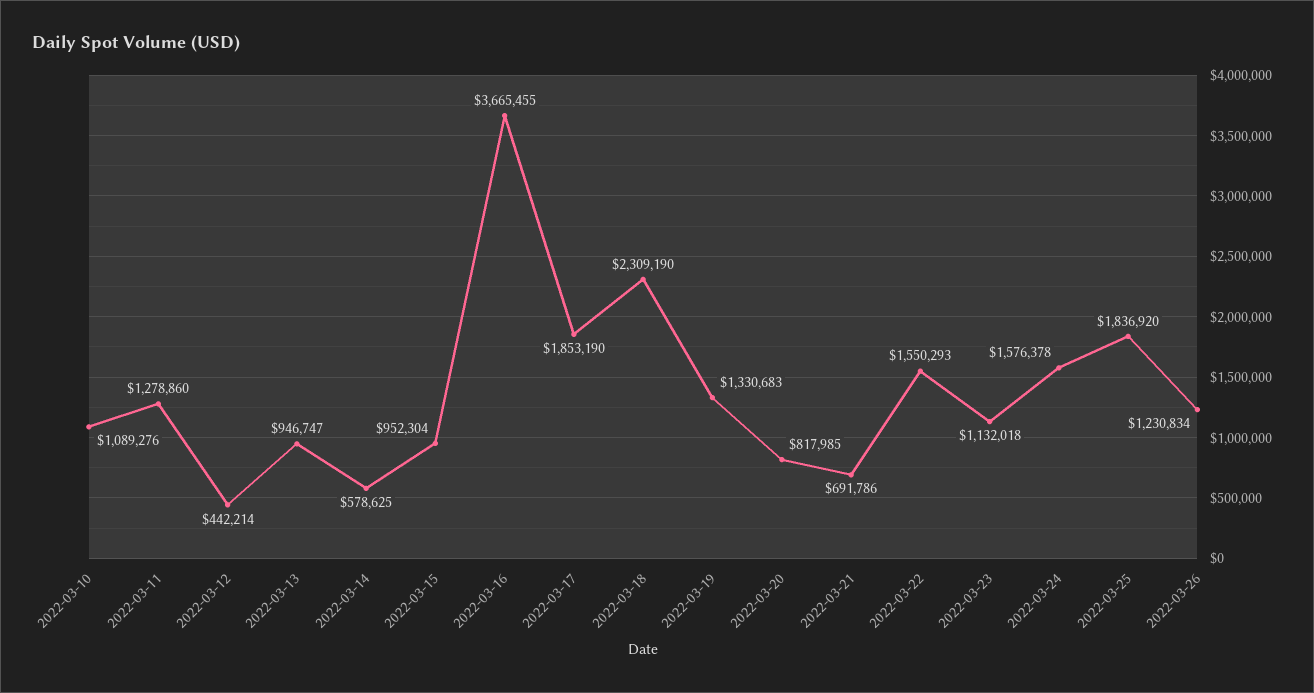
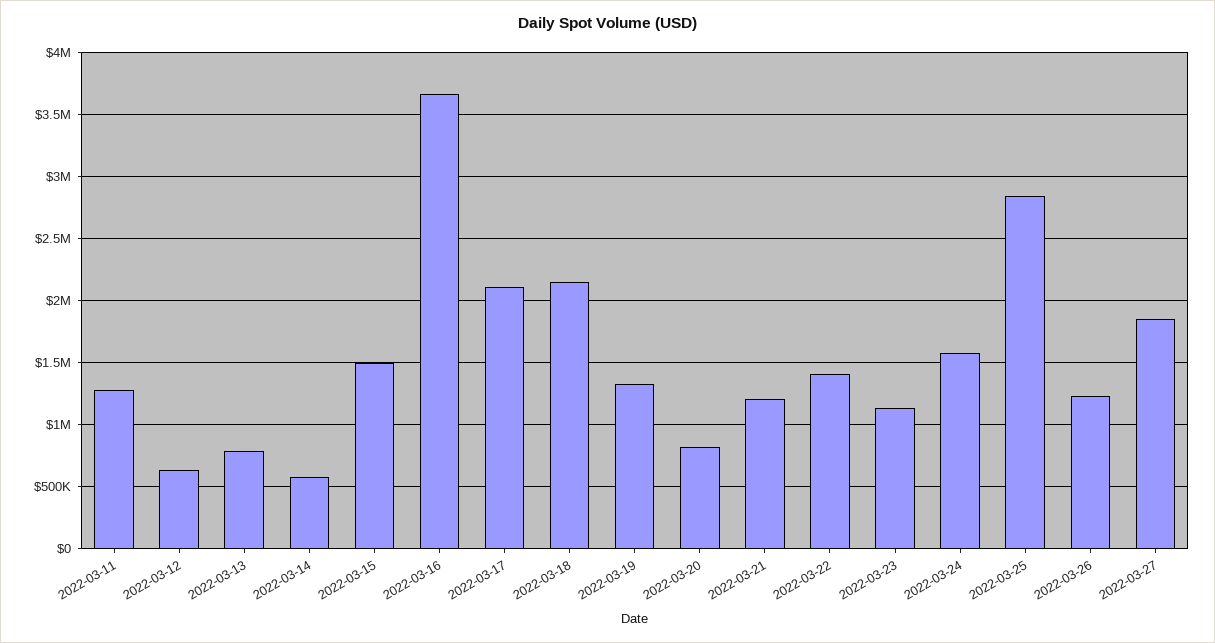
2022-03-10: 1089276 -> none
2022-03-12: 442214 -> 650000
2022-03-13: 946747 -> 800000
2022-03-15: 952304 -> 1500000
2022-03-17: 1853190 -> 2100000
2022-03-18: 2309190 -> 2150000
2022-03-21: 691786 -> 1200000
2022-03-22: 1550293 -> 1400000
2022-03-25: 1836920 -> 2850000
2022-03-27: none -> 1850000

